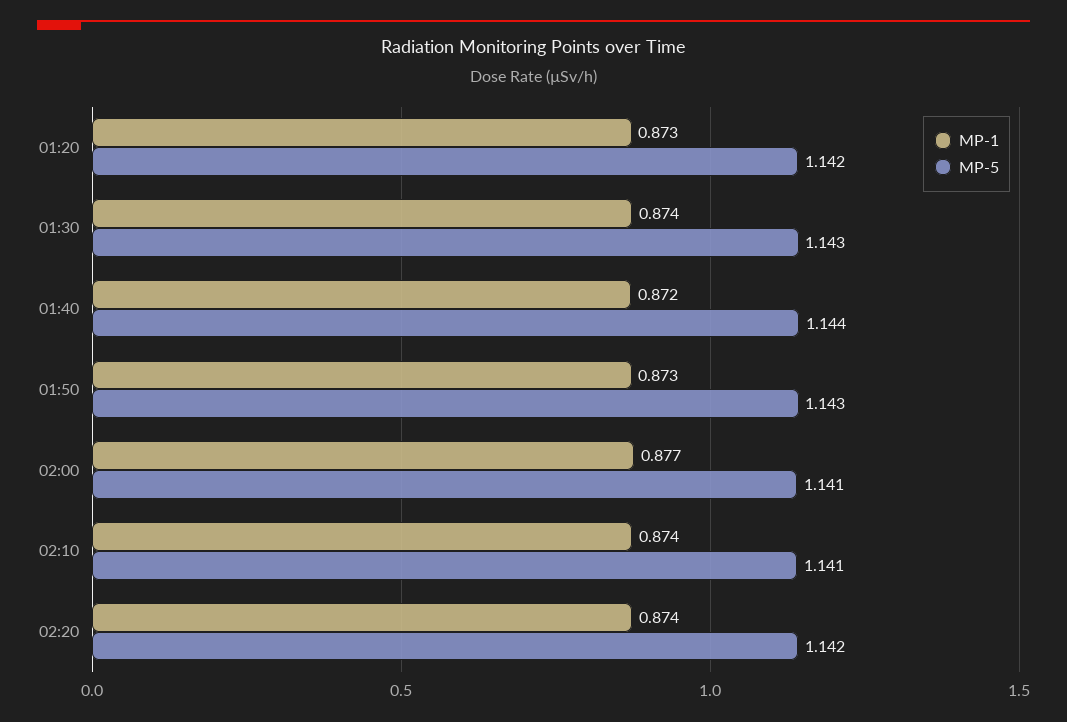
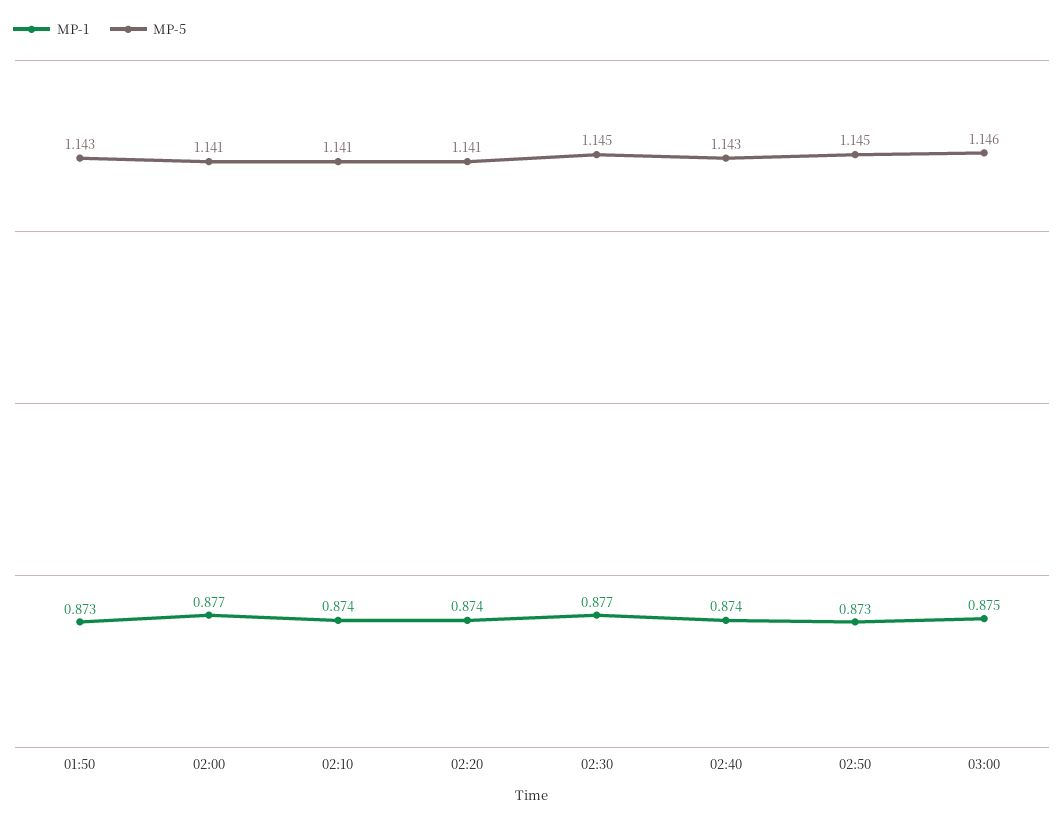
MP-1, 01:20: 0.873 -> none
MP-5, 01:20: 1.142 -> none
MP-1, 01:30: 0.874 -> none
MP-5, 01:30: 1.143 -> none
MP-1, 01:40: 0.872 -> none
MP-5, 01:40: 1.144 -> none
MP-5, 02:20: 1.142 -> 1.141
MP-1, 02:30: none -> 0.877
MP-5, 02:30: none -> 1.145
MP-1, 02:40: none -> 0.874
MP-5, 02:40: none -> 1.143
MP-1, 02:50: none -> 0.873
MP-5, 02:50: none -> 1.145
MP-1, 03:00: none -> 0.875
MP-5, 03:00: none -> 1.146

